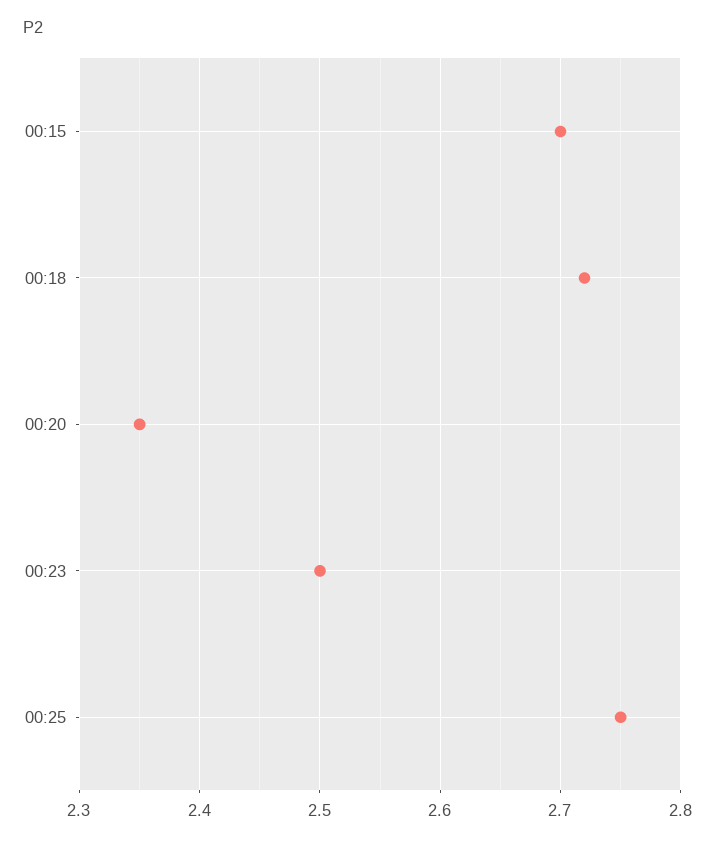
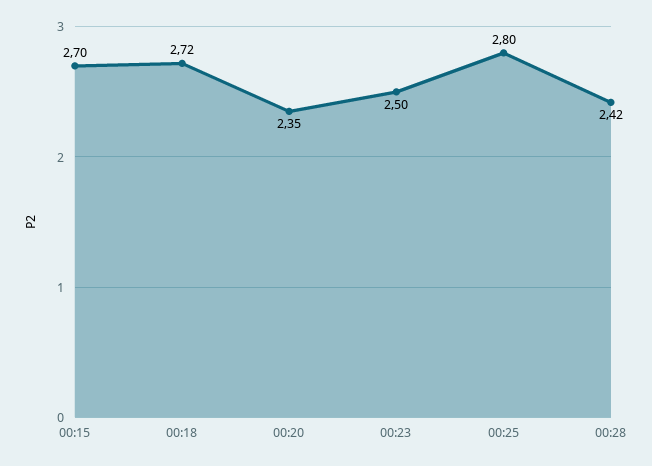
00:25: 2.75 -> 2.8
00:28: none -> 2.42

